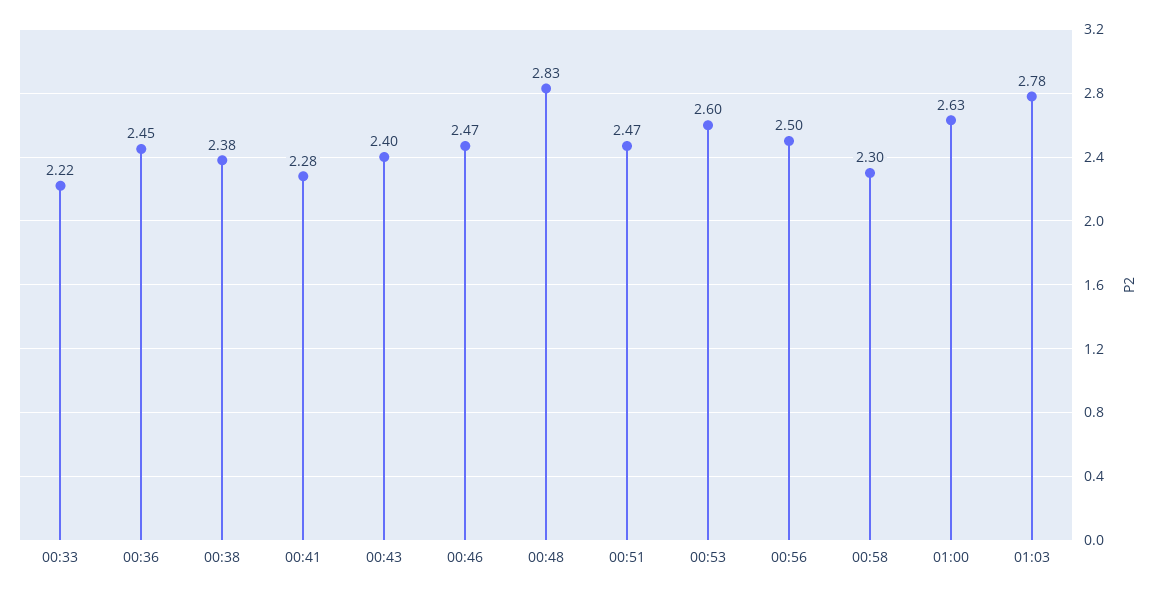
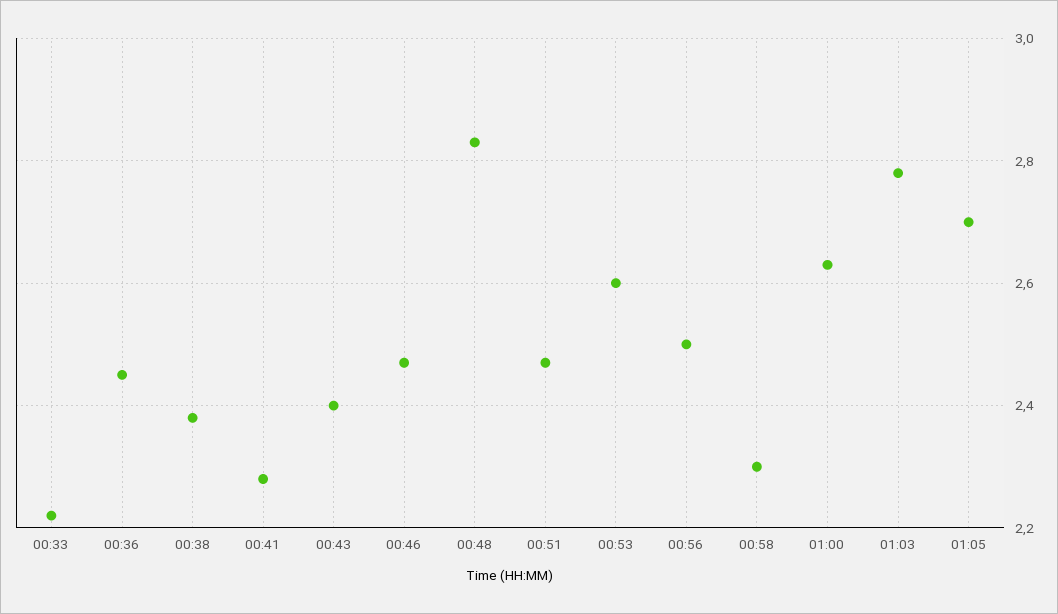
01:05: none -> 2.7

